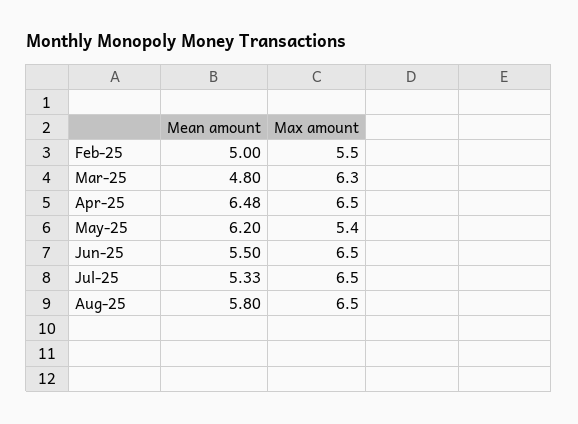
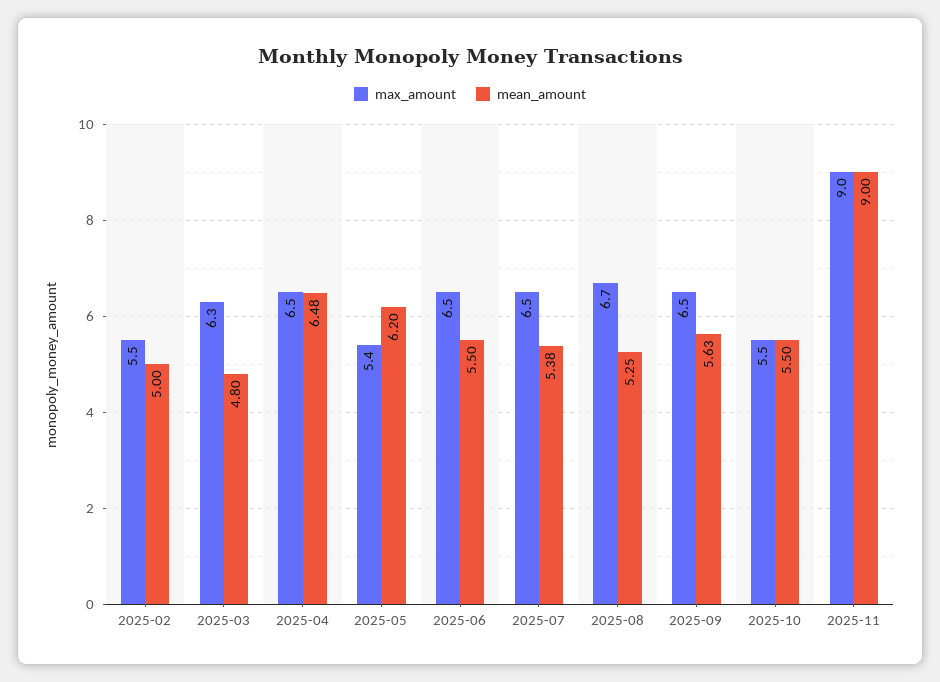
Mean amount, Jul-25: 5.33 -> 5.38
Mean amount, Aug-25: 5.8 -> 5.25
Max amount, Aug-25: 6.5 -> 6.7
Max amount, 2025-09: none -> 6.5
Mean amount, 2025-09: none -> 5.63
Max amount, 2025-10: none -> 5.5
Mean amount, 2025-10: none -> 5.5
Max amount, 2025-11: none -> 9
Mean amount, 2025-11: none -> 9

